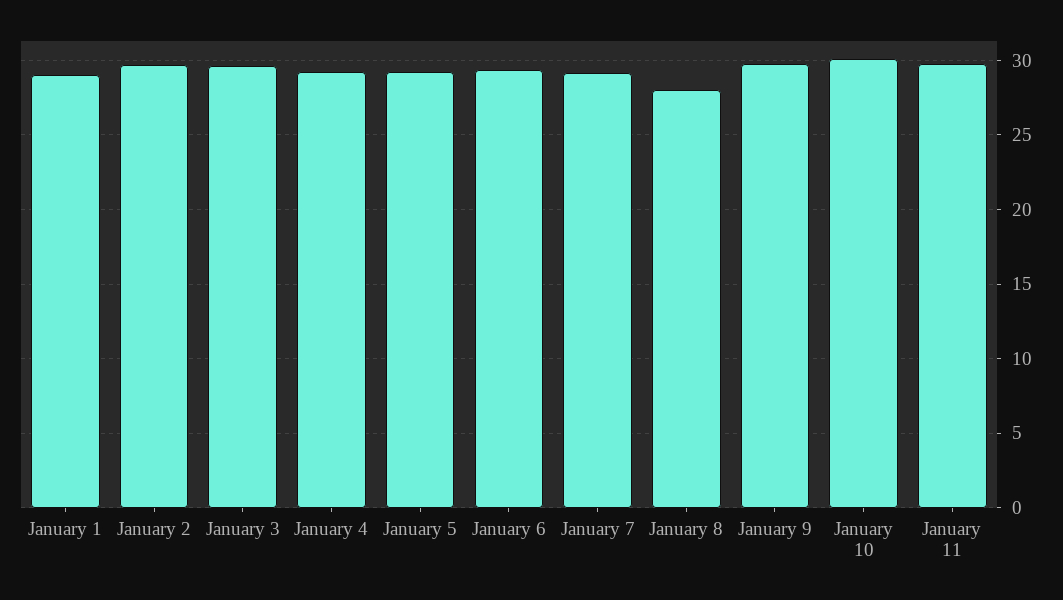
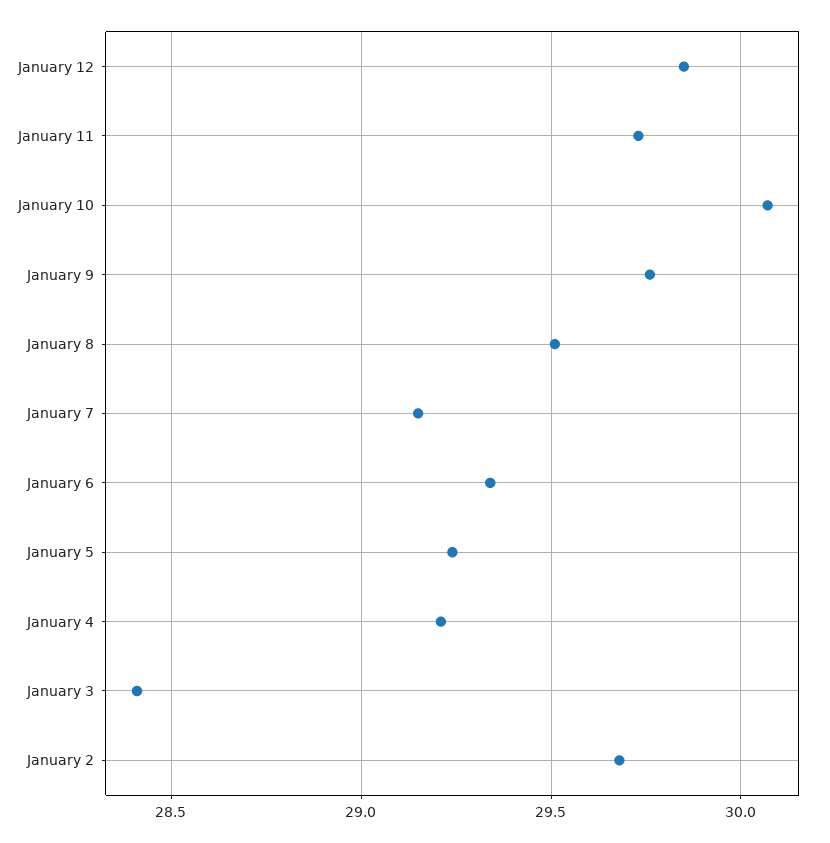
January 1: 29 -> none
January 3: 29.5 -> 28.4
January 8: 28 -> 29.5
January 12: none -> 29.85

